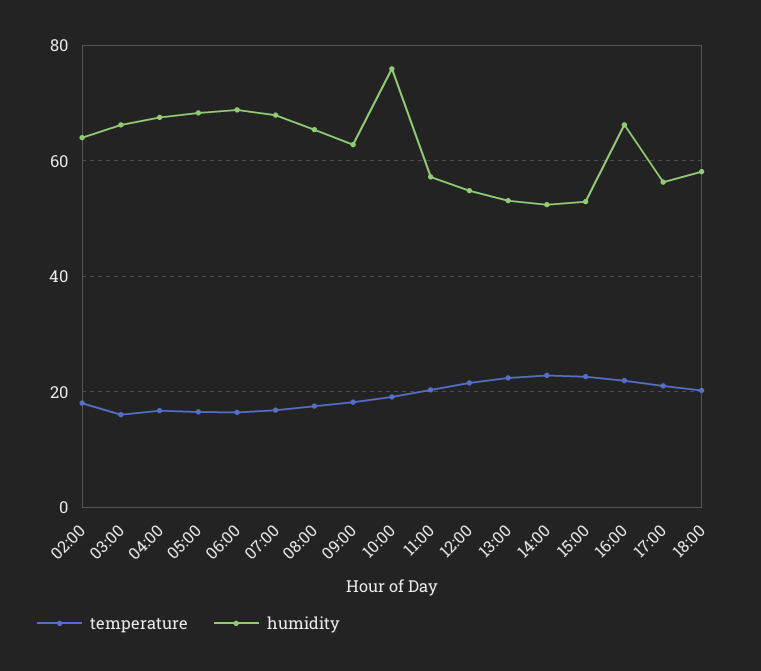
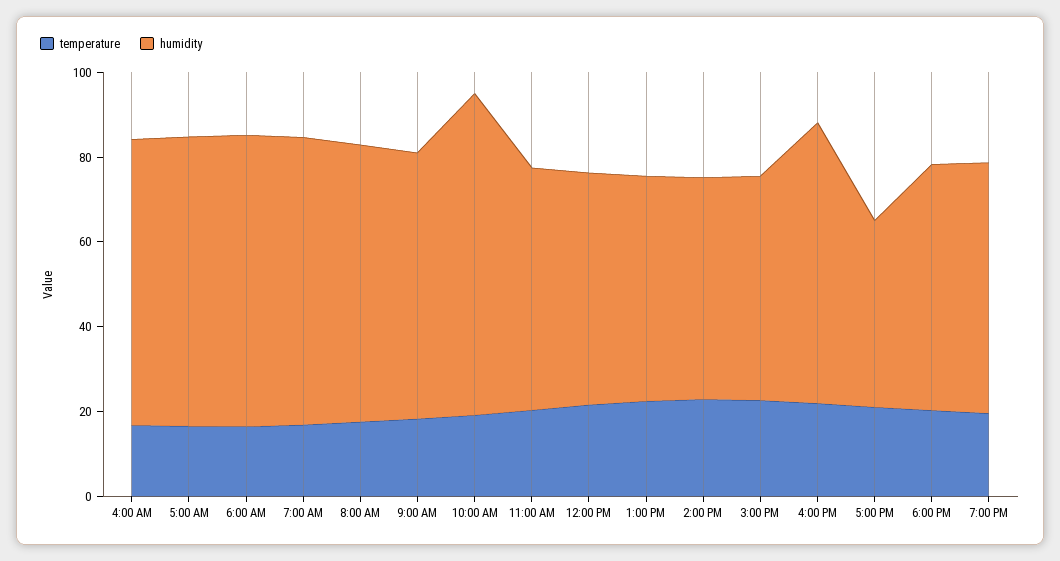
temperature, 02:00: 18 -> none
humidity, 02:00: 64 -> none
temperature, 03:00: 16 -> none
humidity, 03:00: 66 -> none
humidity, 17:00: 56 -> 45
temperature, 7:00 PM: none -> 20
humidity, 7:00 PM: none -> 60

